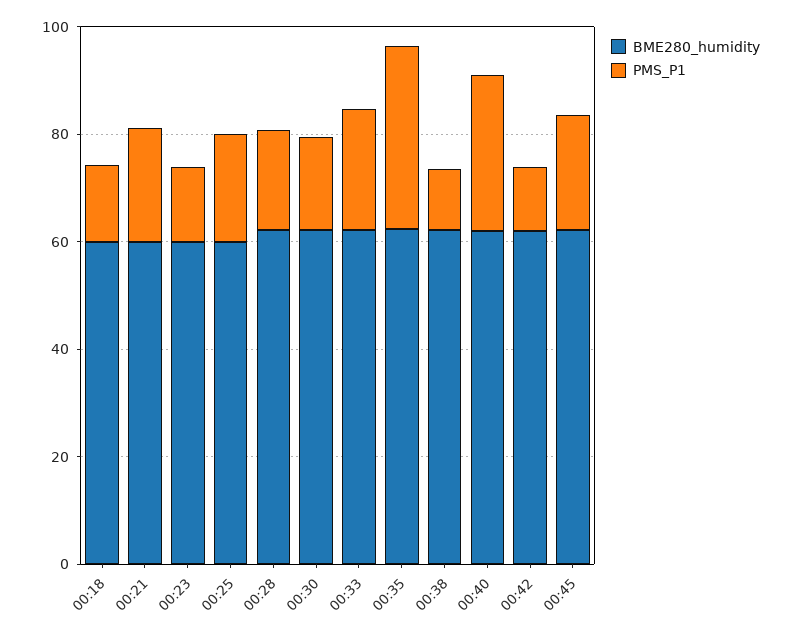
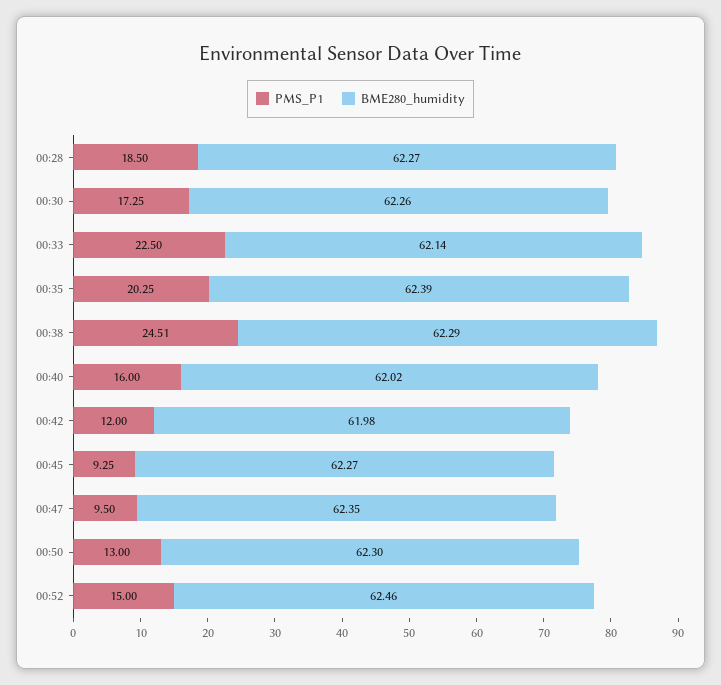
BME280_humidity, 00:18: 60 -> none
PMS_P1, 00:18: 15 -> none
BME280_humidity, 00:21: 60 -> none
PMS_P1, 00:21: 20 -> none
BME280_humidity, 00:23: 60 -> none
PMS_P1, 00:23: 15 -> none
BME280_humidity, 00:25: 60 -> none
PMS_P1, 00:25: 20 -> none
PMS_P1, 00:35: 35 -> 20.25
PMS_P1, 00:38: 10 -> 24.51
PMS_P1, 00:40: 30 -> 16
PMS_P1, 00:45: 20 -> 9.25
PMS_P1, 00:47: none -> 9.5
BME280_humidity, 00:47: none -> 62.35
PMS_P1, 00:50: none -> 13
BME280_humidity, 00:50: none -> 62.3
PMS_P1, 00:52: none -> 15
BME280_humidity, 00:52: none -> 62.46

